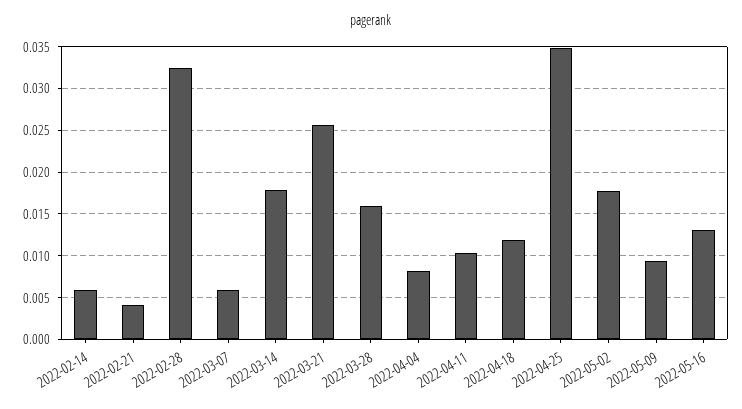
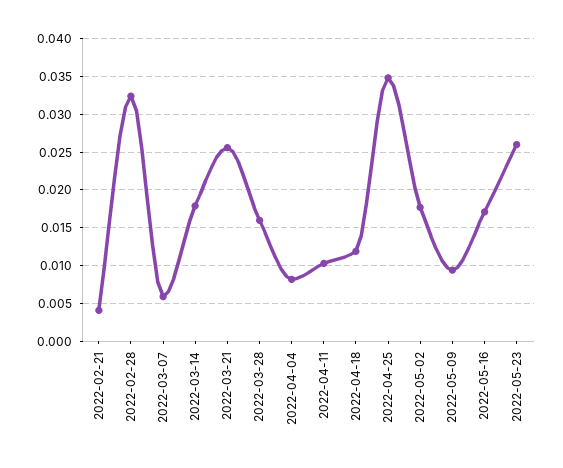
2022-02-14: 0.006 -> none
2022-05-16: 0.013 -> 0.017
2022-05-23: none -> 0.026

